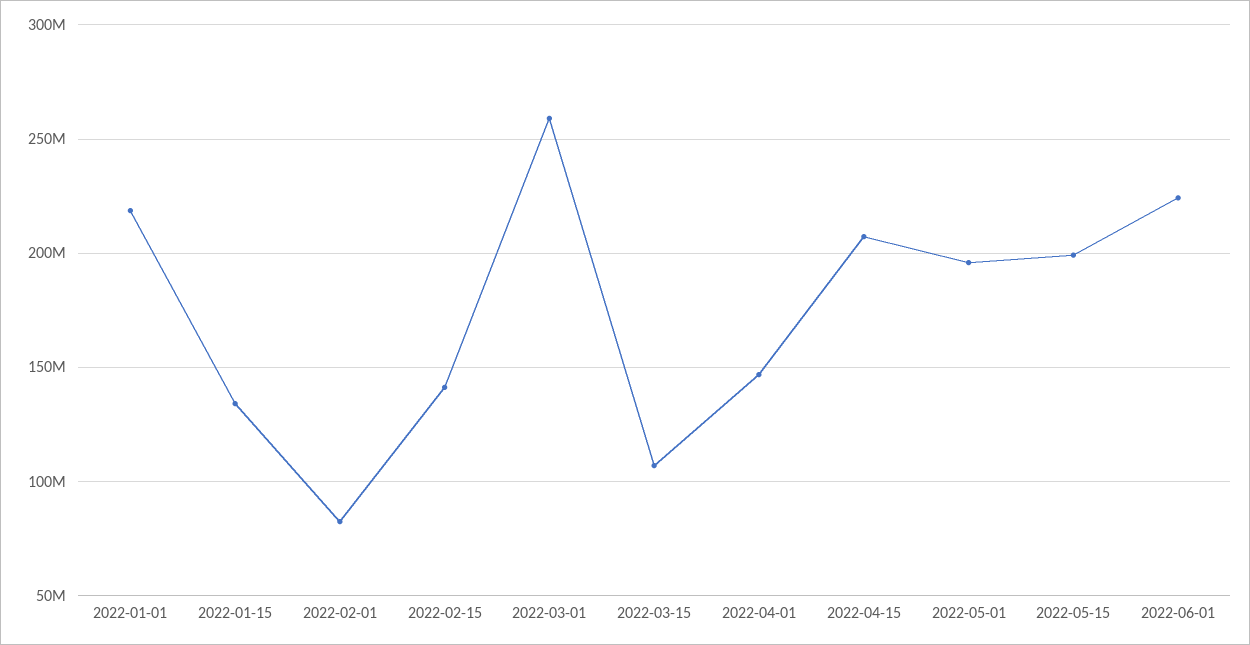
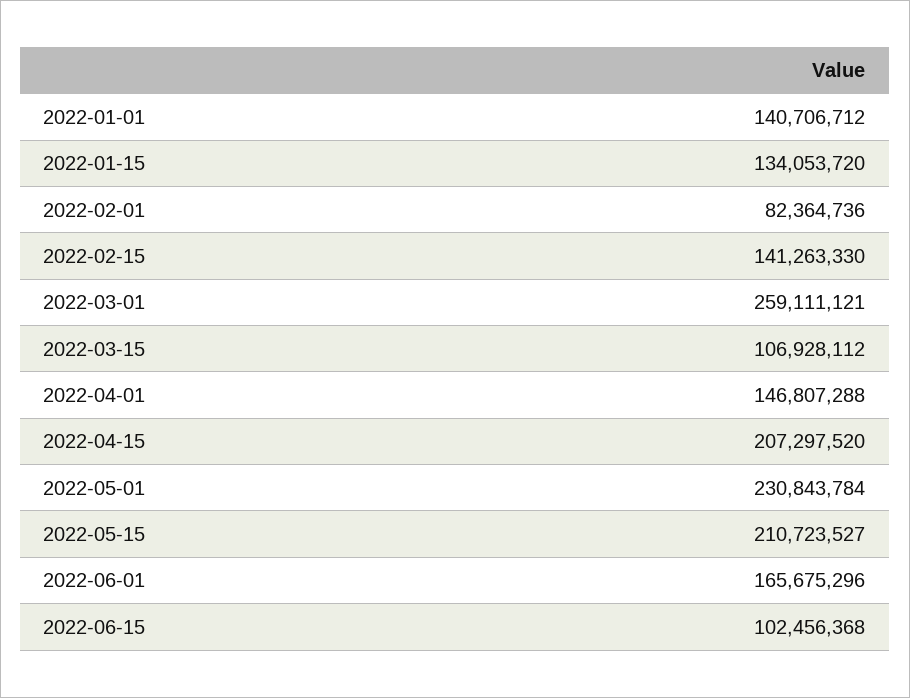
2022-01-01: 220000000 -> 140706712
2022-05-01: 195000000 -> 230843784
2022-05-15: 200000000 -> 210723527
2022-06-01: 225000000 -> 165675296
2022-06-15: none -> 102456368

